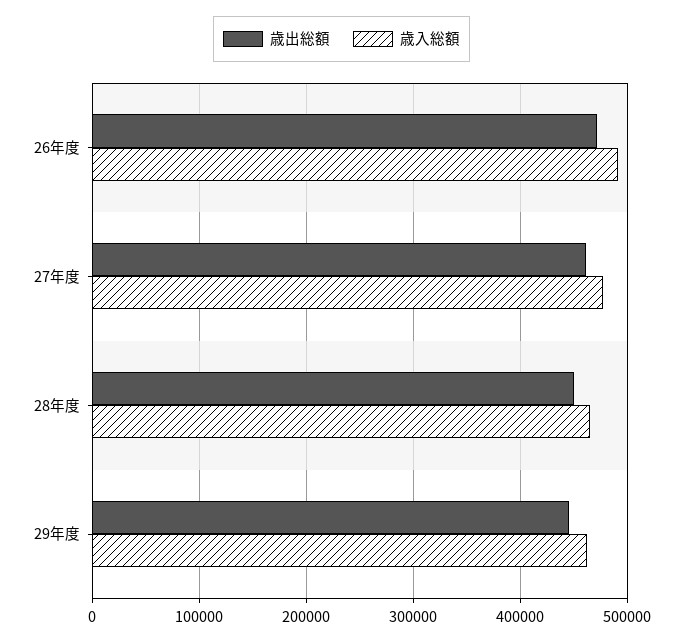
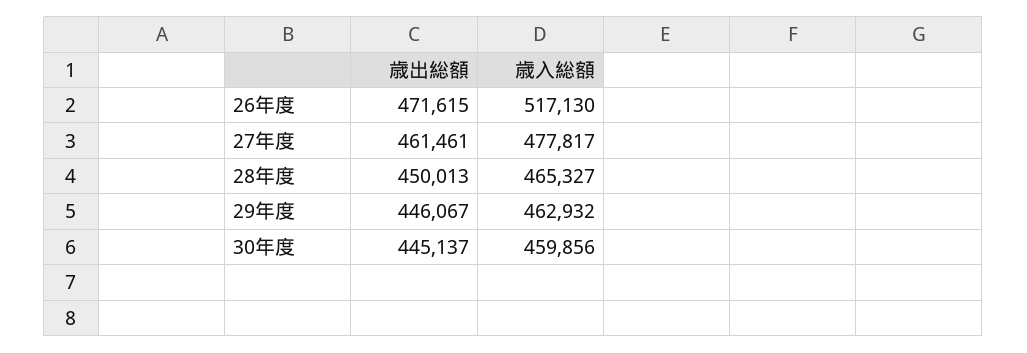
歳入総額, 26年度: 490000 -> 517130
歳出総額, 30年度: none -> 445137
歳入総額, 30年度: none -> 459856

